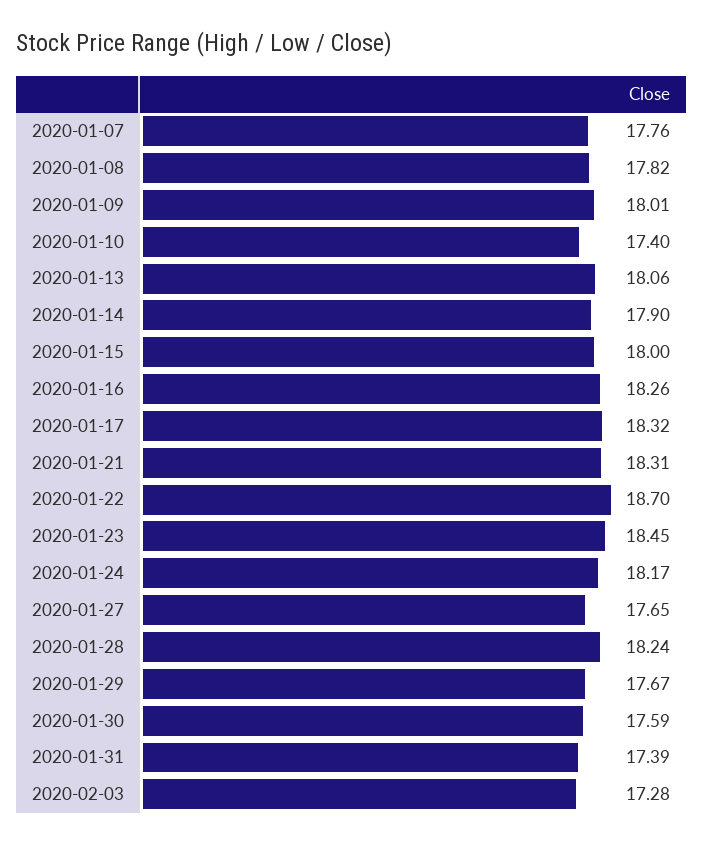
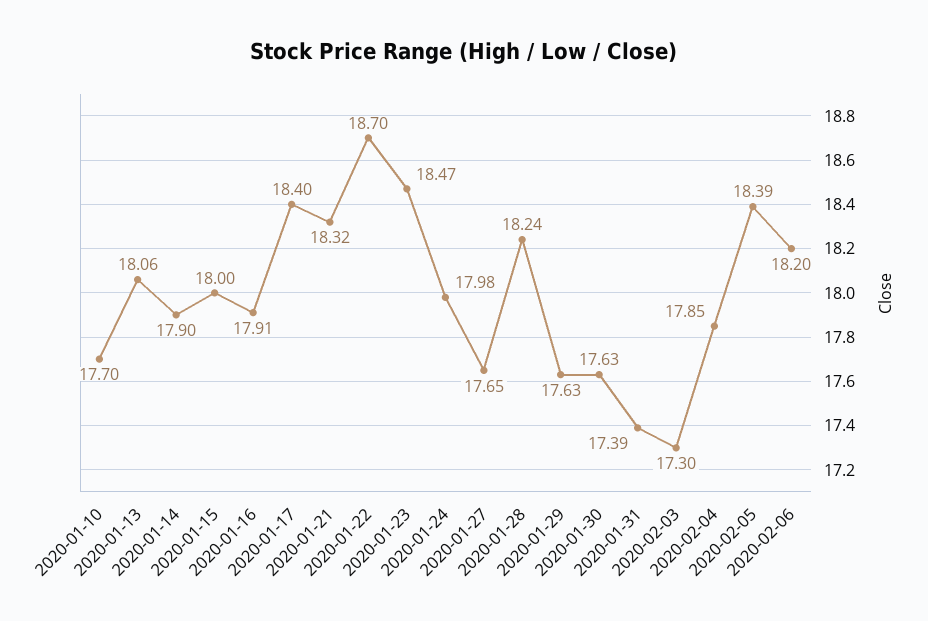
2020-01-07: 17.76 -> none
2020-01-08: 17.82 -> none
2020-01-09: 18.01 -> none
2020-01-10: 17.4 -> 17.7
2020-01-16: 18.26 -> 17.91
2020-01-17: 18.32 -> 18.4
2020-01-21: 18.31 -> 18.32
2020-01-23: 18.45 -> 18.47
2020-01-24: 18.17 -> 17.98
2020-01-29: 17.67 -> 17.63
2020-01-30: 17.59 -> 17.63
2020-02-03: 17.28 -> 17.3
2020-02-04: none -> 17.85
2020-02-05: none -> 18.39
2020-02-06: none -> 18.2

